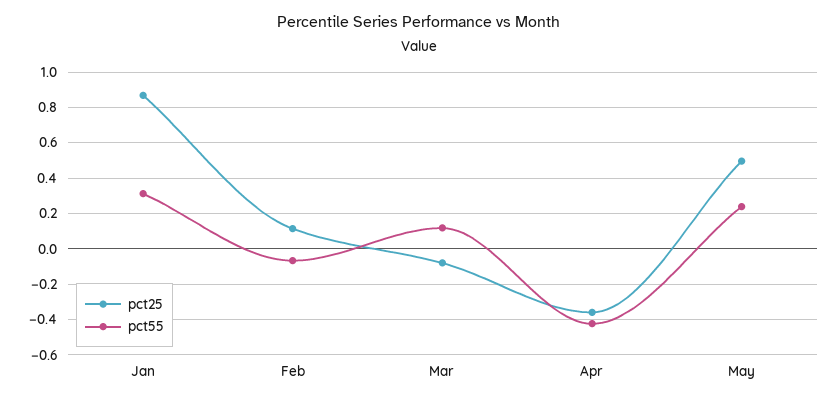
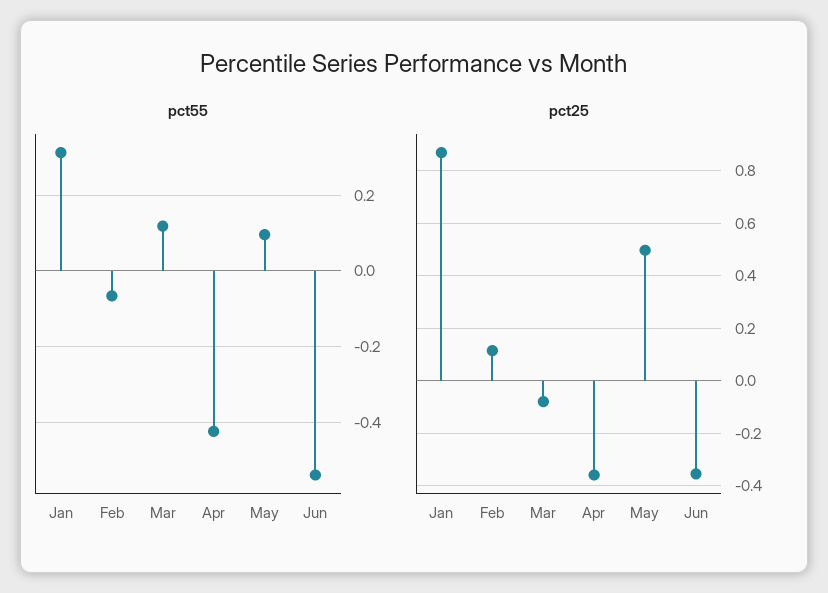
pct55, May: 0.25 -> 0.1
pct55, Jun: none -> -0.54
pct25, Jun: none -> -0.35

